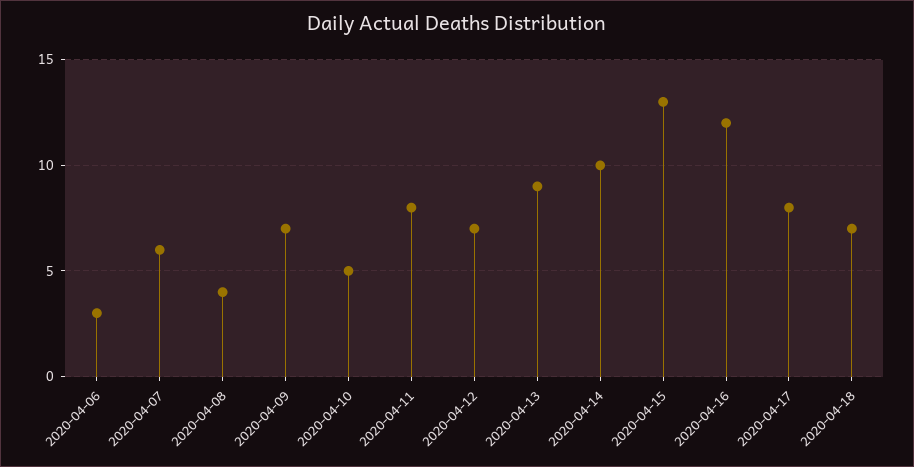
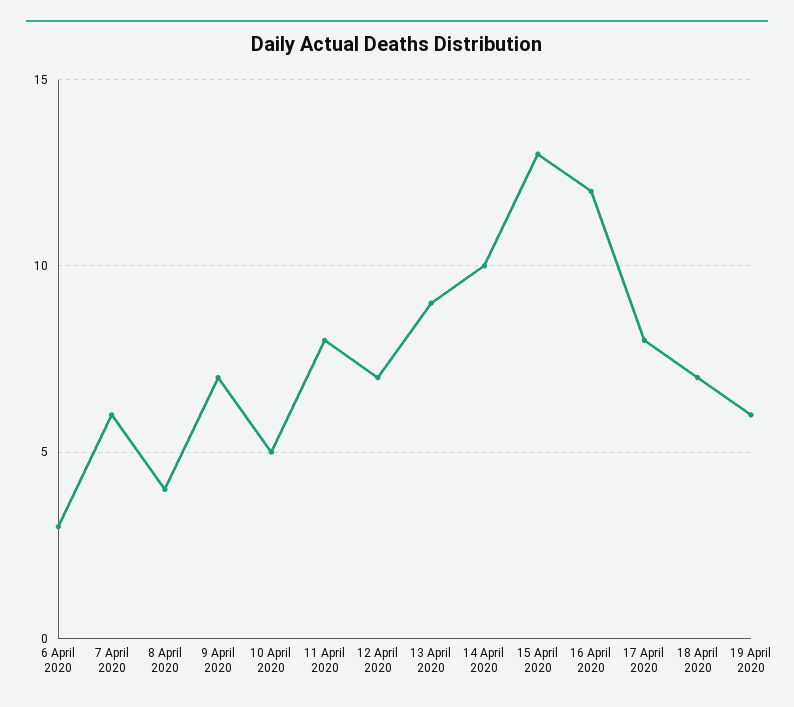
19 April 2020: none -> 6

